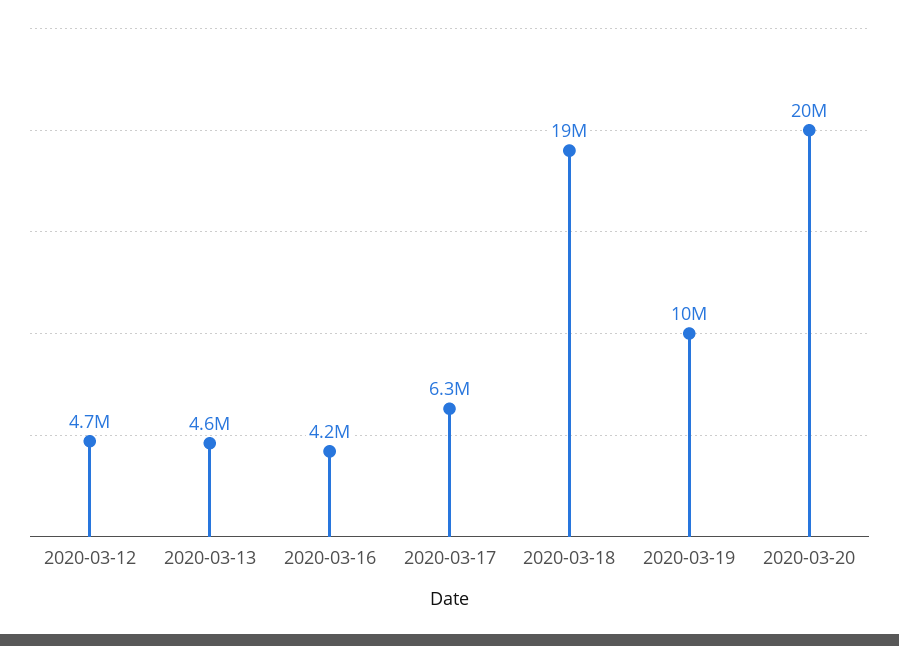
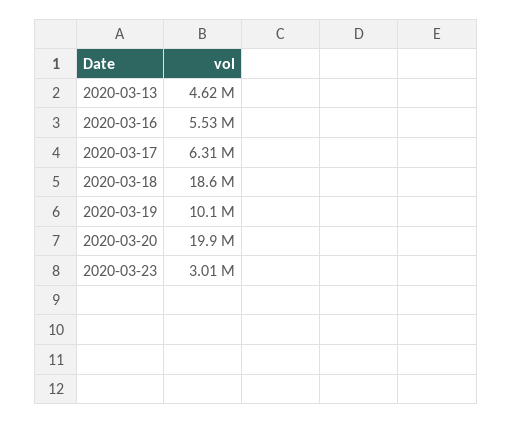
2020-03-12: 4700000 -> none
2020-03-16: 4200000 -> 5530000
2020-03-23: none -> 3010000

